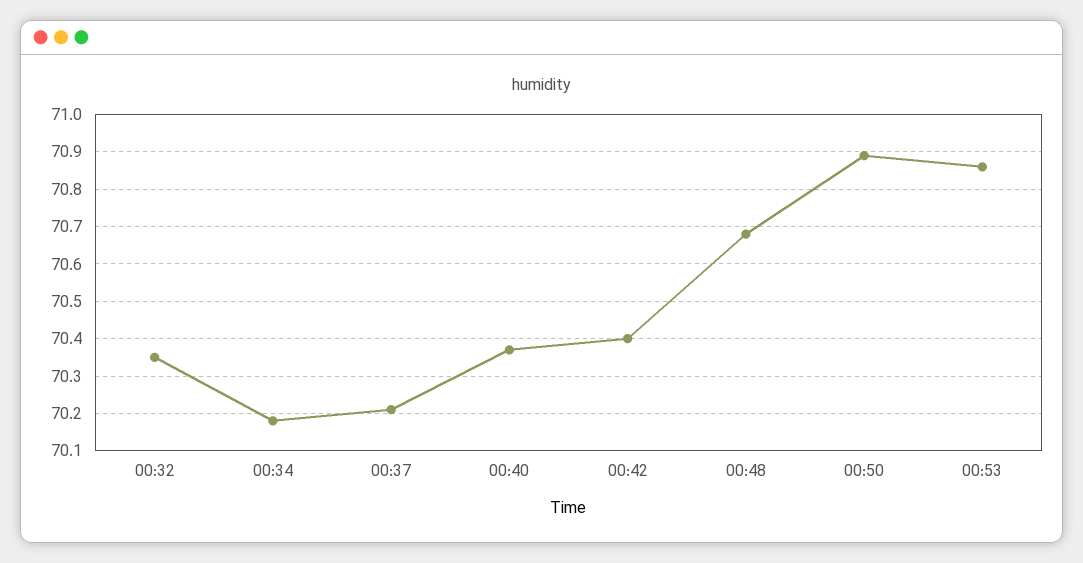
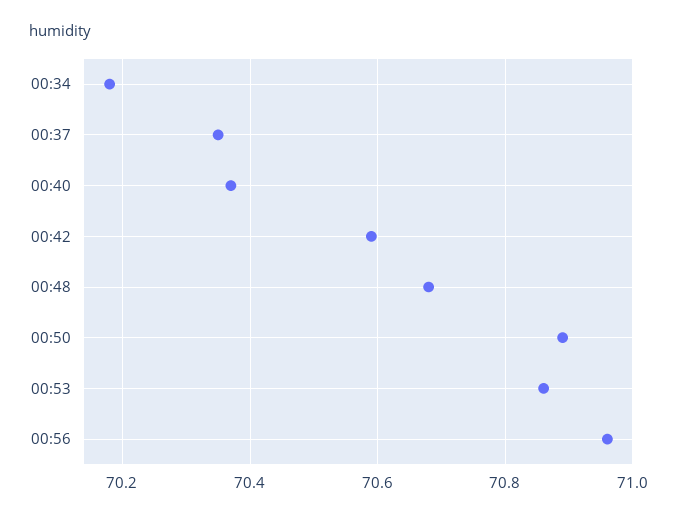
00:32: 70.35 -> none
00:37: 70.2 -> 70.35
00:42: 70.4 -> 70.6
00:56: none -> 70.95

